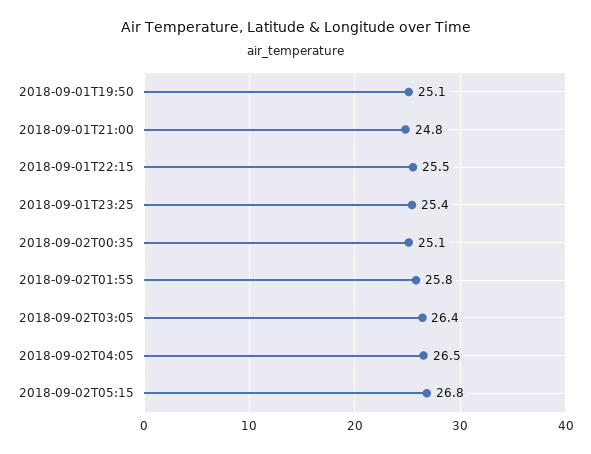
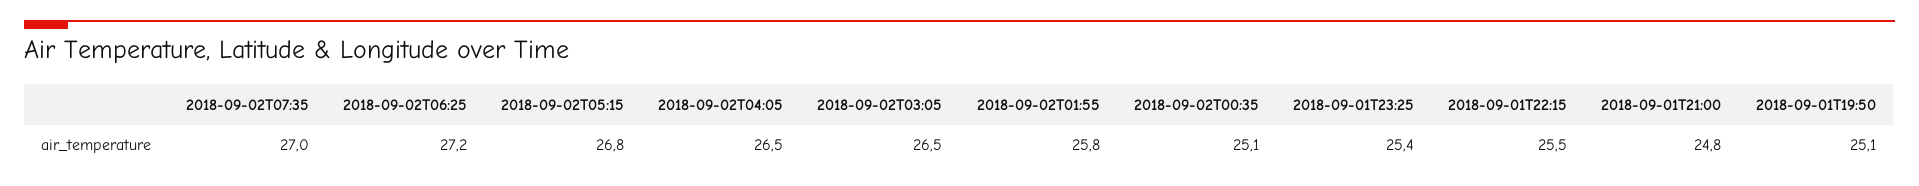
2018-09-02T03:05: 26.4 -> 26.5
2018-09-02T07:35: none -> 27
2018-09-02T06:25: none -> 27.2

